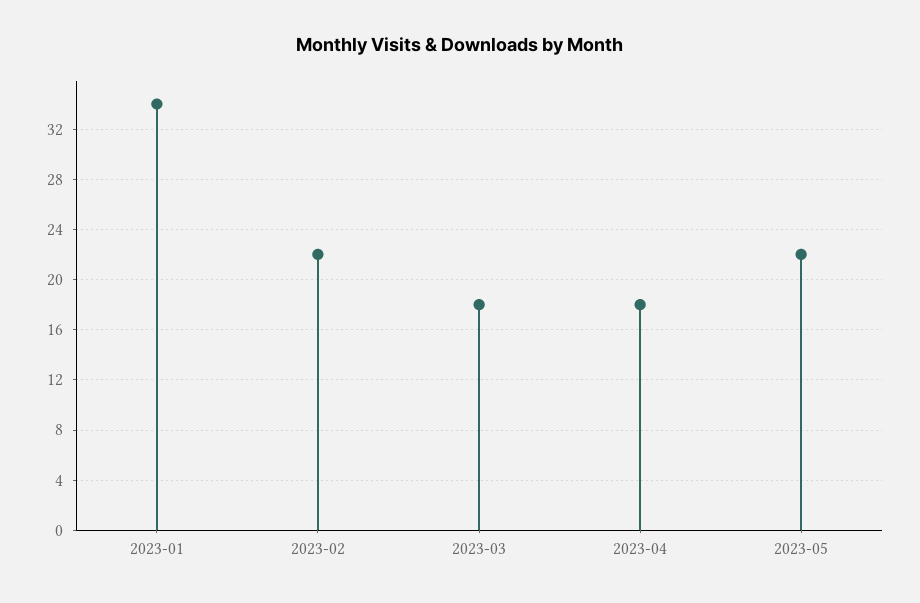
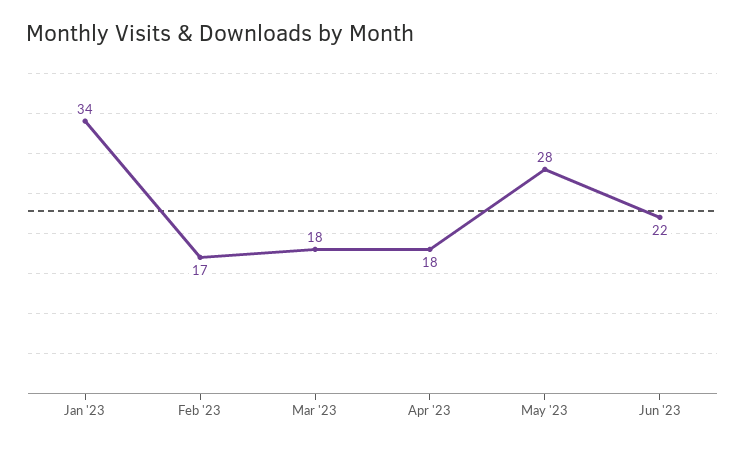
2023-02: 22 -> 17
2023-05: 22 -> 28
Jun '23: none -> 22

